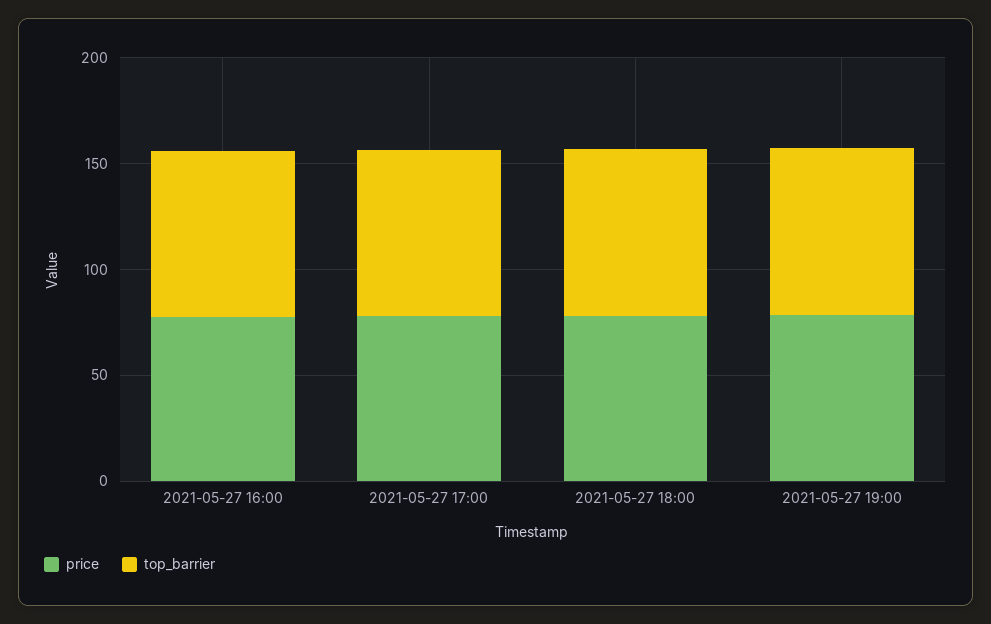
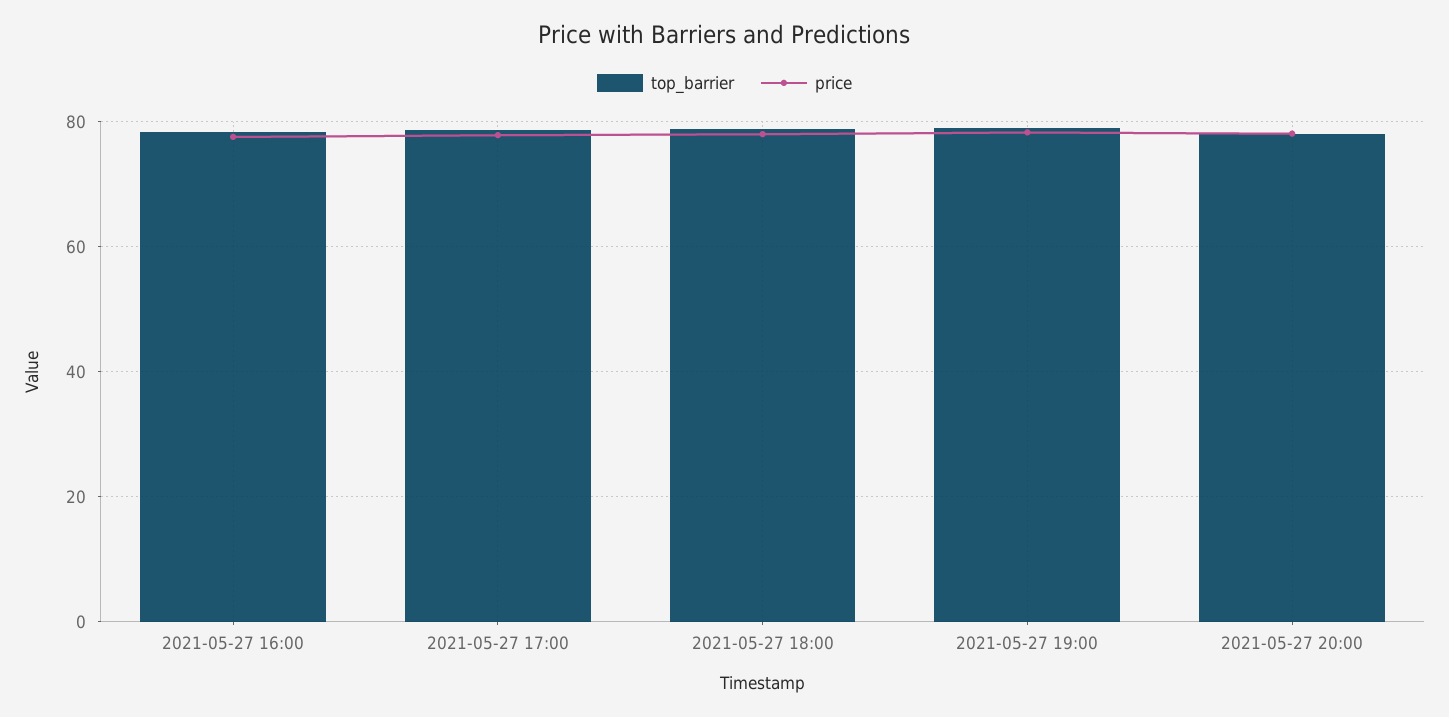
top_barrier, 2021-05-27 20:00: none -> 78
price, 2021-05-27 20:00: none -> 78

